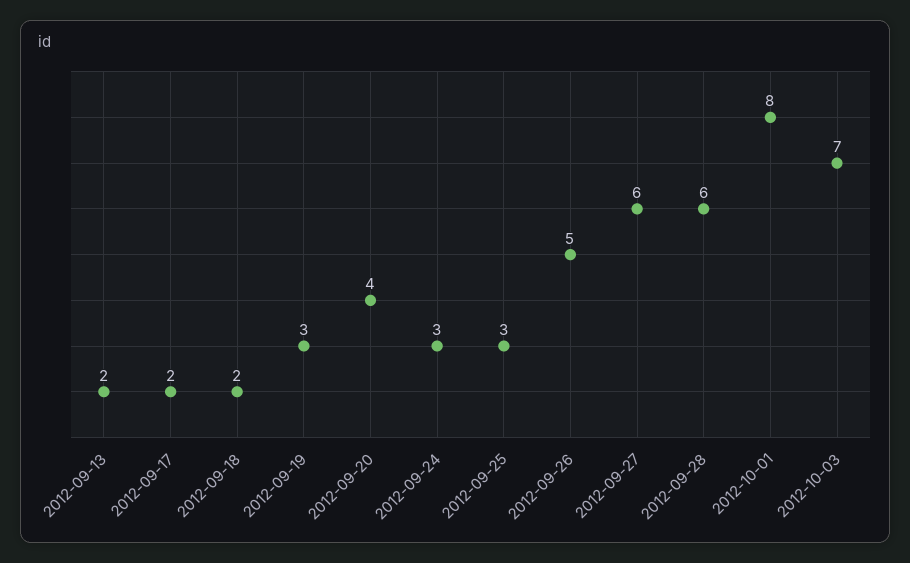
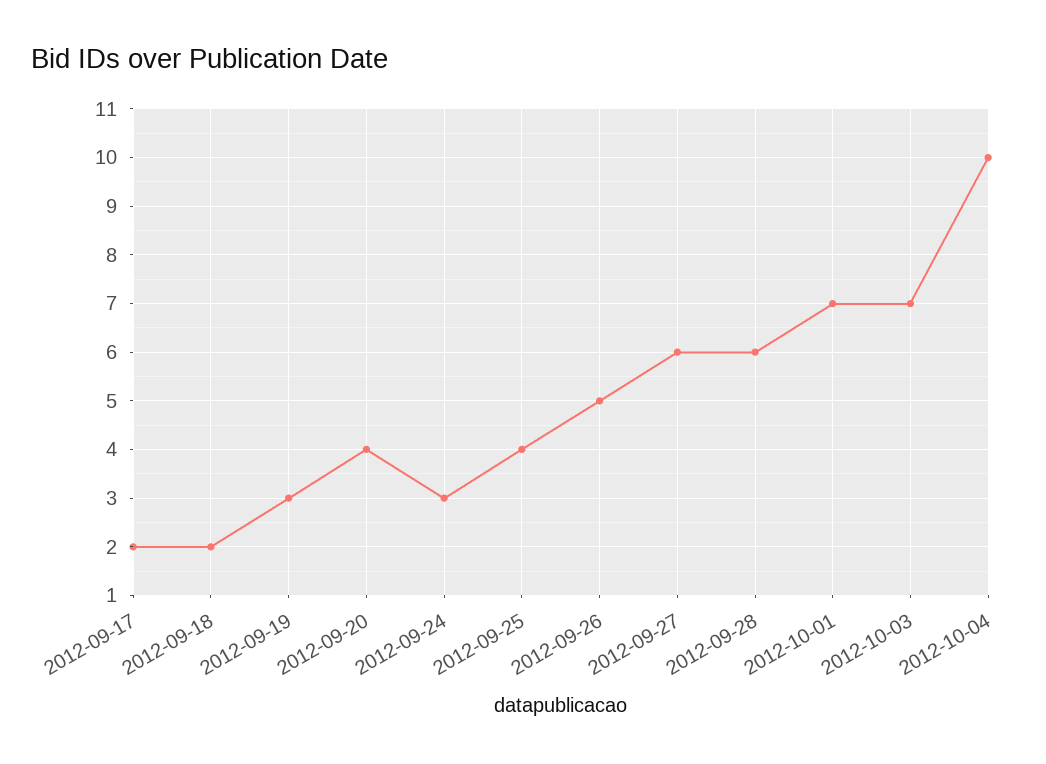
2012-09-13: 2 -> none
2012-09-25: 3 -> 4
2012-10-01: 8 -> 7
2012-10-04: none -> 10

